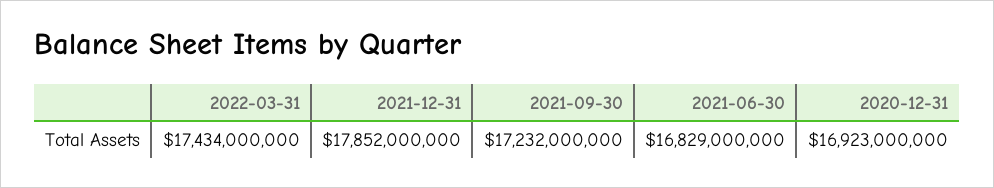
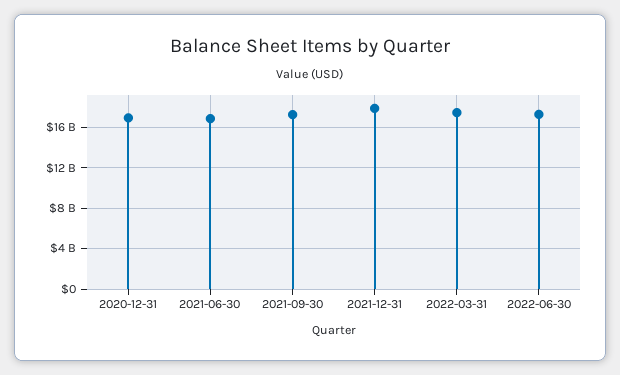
2022-06-30: none -> 17000000000

